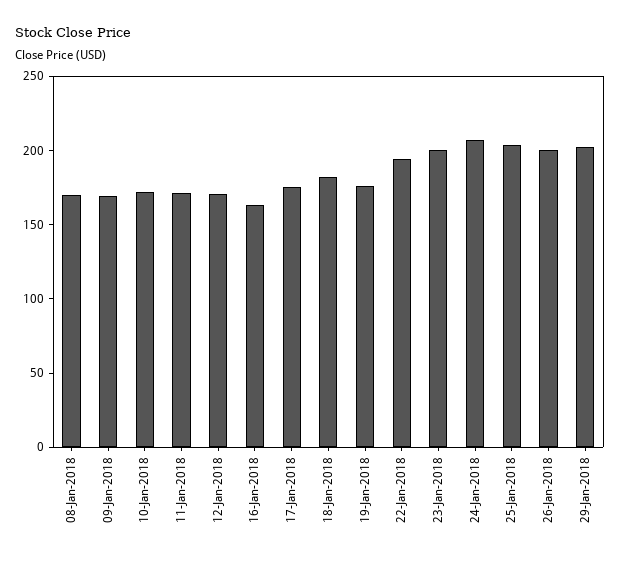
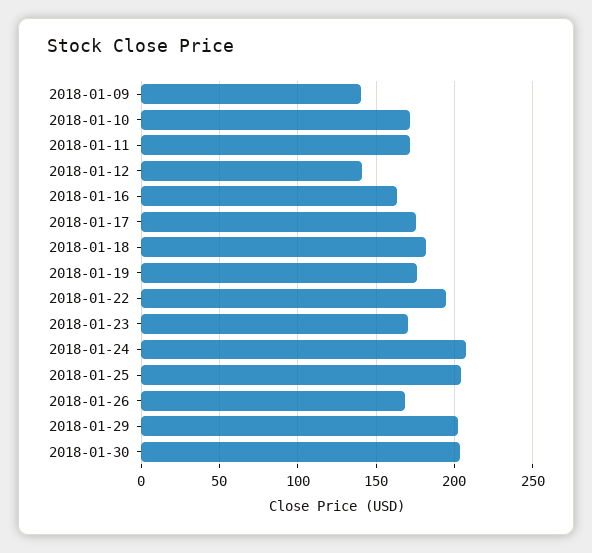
08-Jan-2018: 170 -> none
09-Jan-2018: 170 -> 140
12-Jan-2018: 170 -> 140
23-Jan-2018: 200 -> 170
26-Jan-2018: 200 -> 170
2018-01-30: none -> 205

